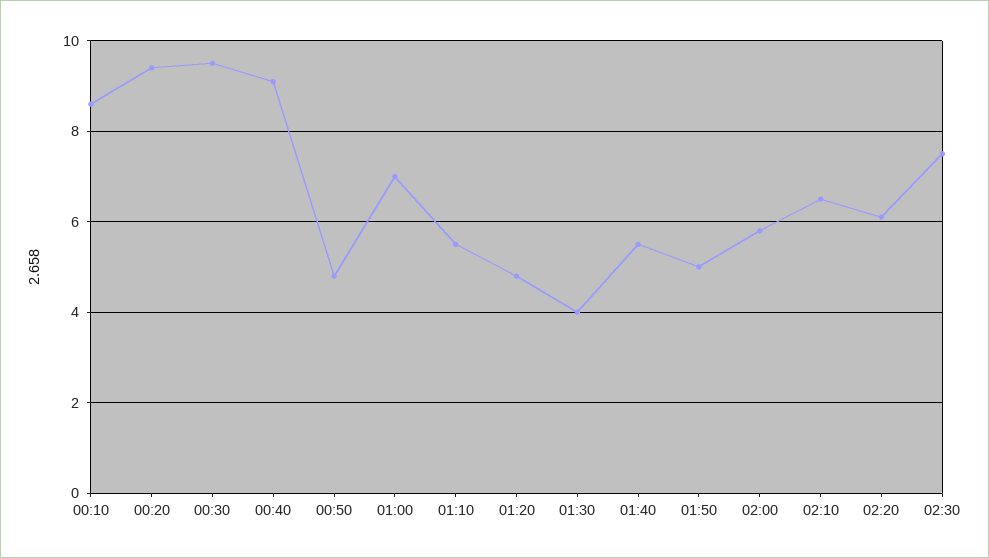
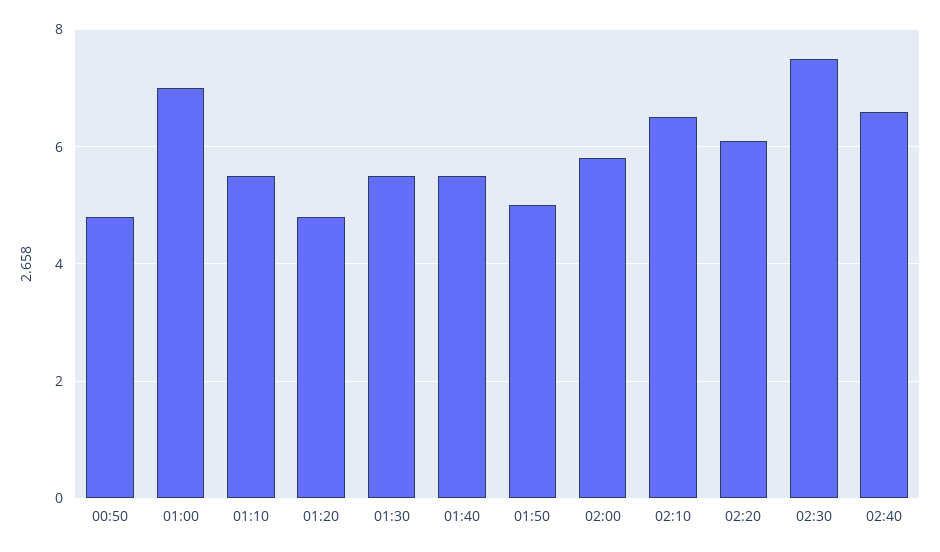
00:10: 8.5 -> none
00:20: 9.5 -> none
00:30: 9.5 -> none
00:40: 9 -> none
01:30: 4 -> 5.5
02:40: none -> 6.5

